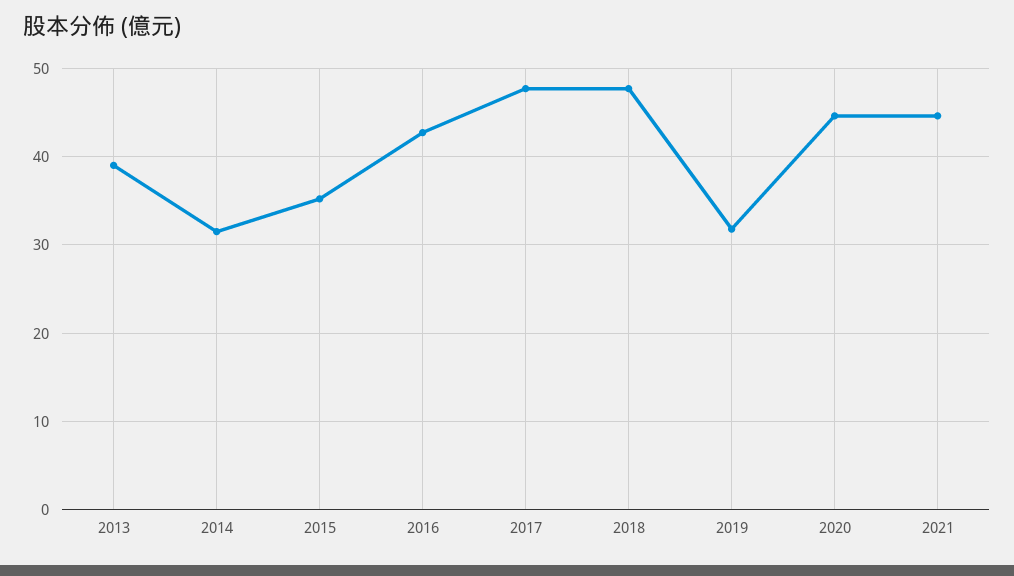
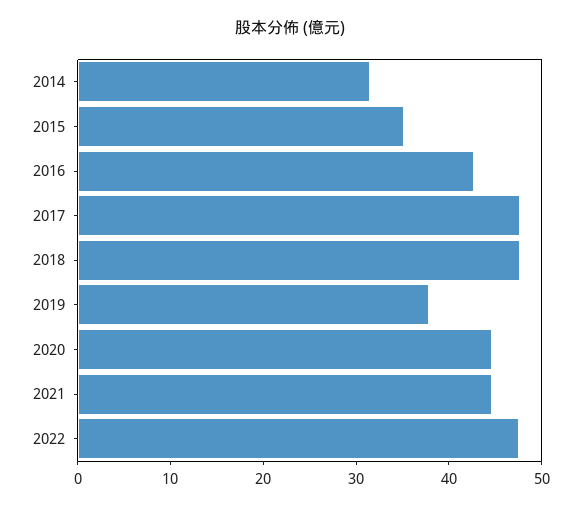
2013: 39 -> none
2019: 32 -> 38
2022: none -> 48

